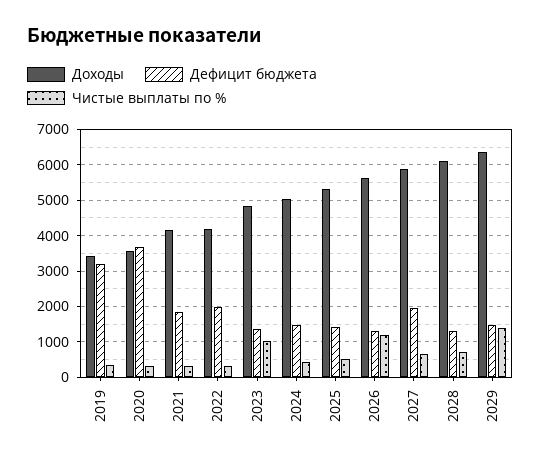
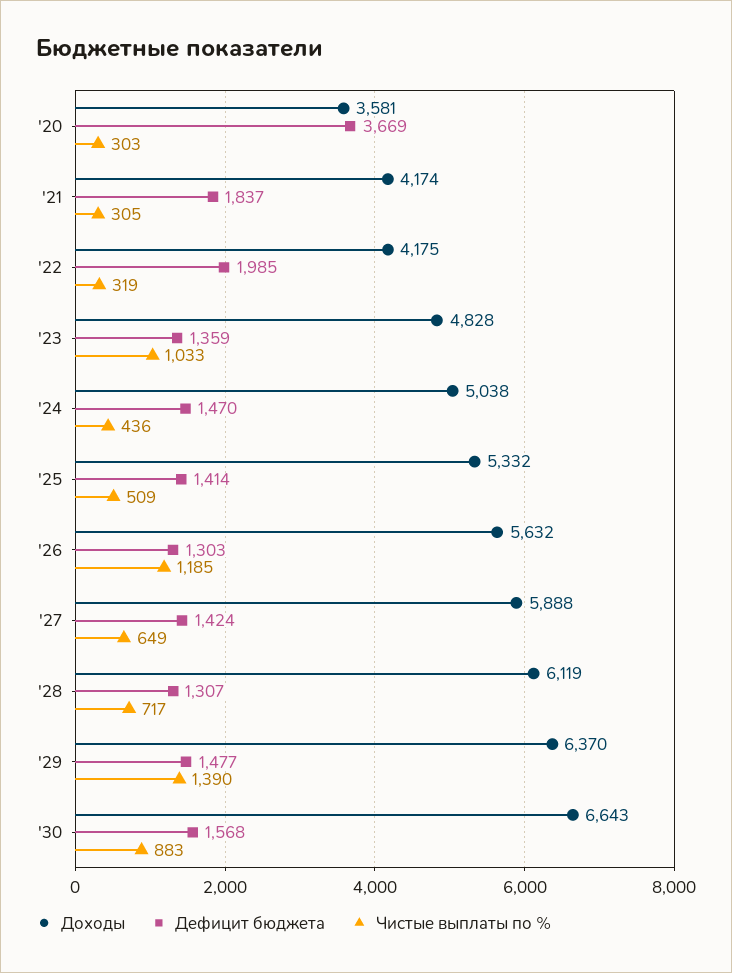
Доходы, 2019: 3400 -> none
Дефицит бюджета, 2019: 3200 -> none
Чистые выплаты по %, 2019: 400 -> none
Дефицит бюджета, 2027: 2000 -> 1424
Доходы, '30: none -> 6643
Дефицит бюджета, '30: none -> 1568
Чистые выплаты по %, '30: none -> 883

